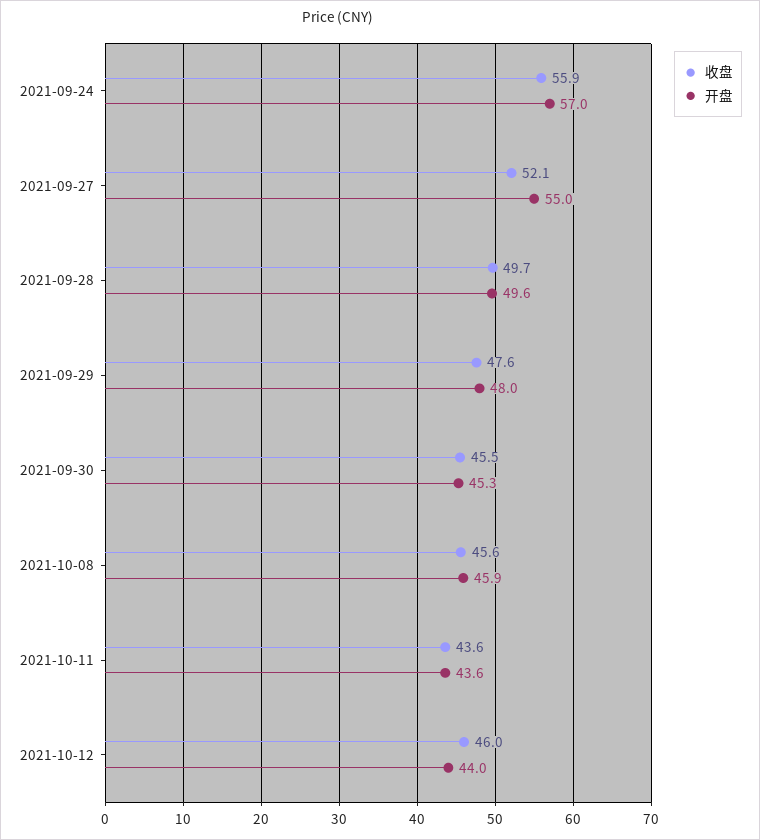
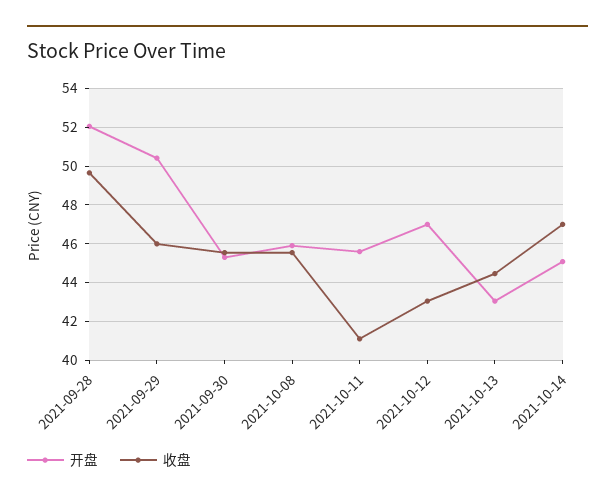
收盘, 2021-09-24: 55.9 -> none
开盘, 2021-09-24: 57 -> none
收盘, 2021-09-27: 52.1 -> none
开盘, 2021-09-27: 55 -> none
开盘, 2021-09-28: 49.6 -> 52
收盘, 2021-09-29: 47.6 -> 46
开盘, 2021-09-29: 48 -> 50.5
收盘, 2021-10-11: 43.6 -> 41
开盘, 2021-10-11: 43.6 -> 45.5
收盘, 2021-10-12: 46 -> 43
开盘, 2021-10-12: 44 -> 47
开盘, 2021-10-13: none -> 43
收盘, 2021-10-13: none -> 44.5
开盘, 2021-10-14: none -> 45
收盘, 2021-10-14: none -> 47

